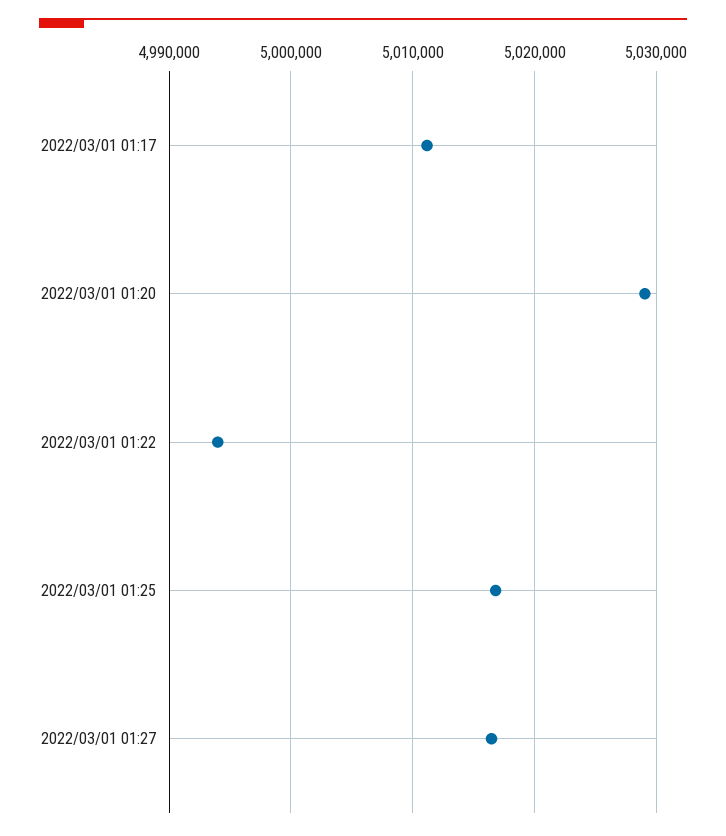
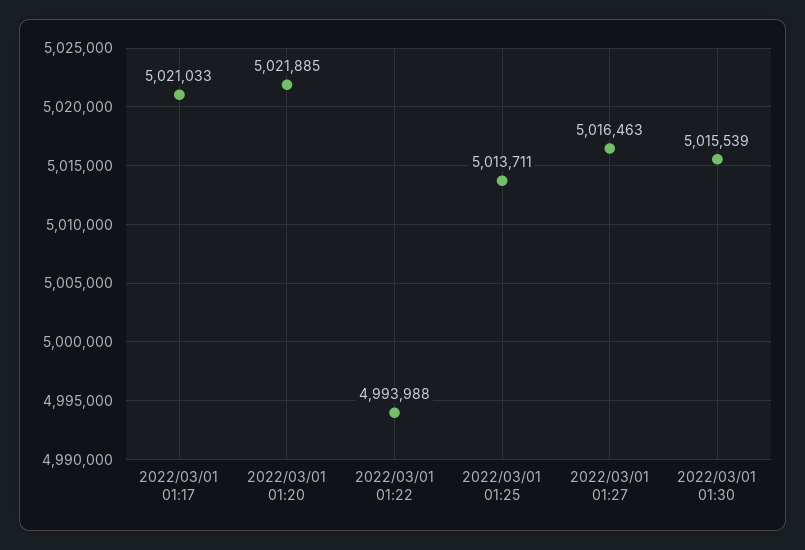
2022/03/01 01:17: 5011000 -> 5021033
2022/03/01 01:20: 5029000 -> 5021885
2022/03/01 01:25: 5017000 -> 5013711
2022/03/01 01:30: none -> 5015539

